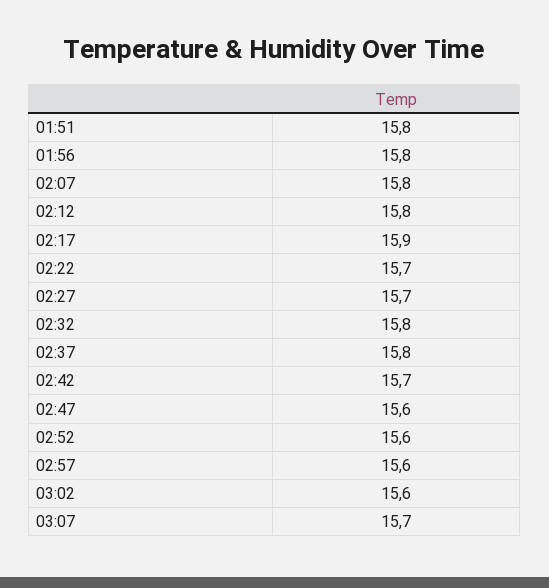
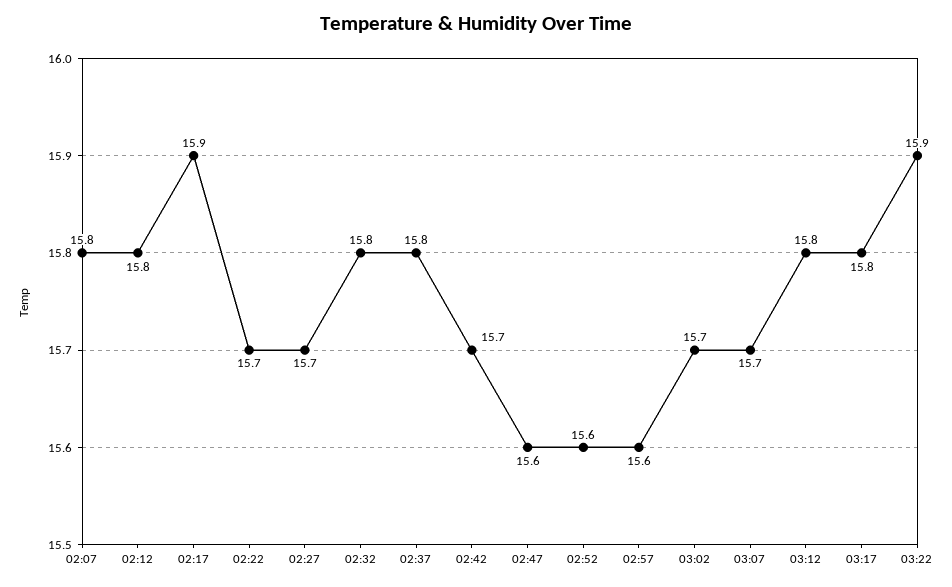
01:51: 15.8 -> none
01:56: 15.8 -> none
03:02: 15.6 -> 15.7
03:12: none -> 15.8
03:17: none -> 15.8
03:22: none -> 15.9

